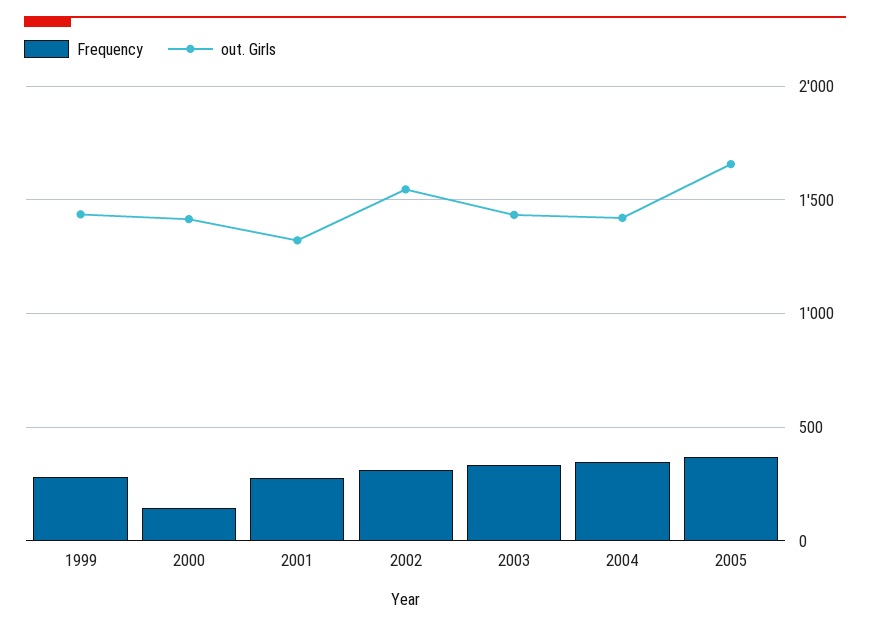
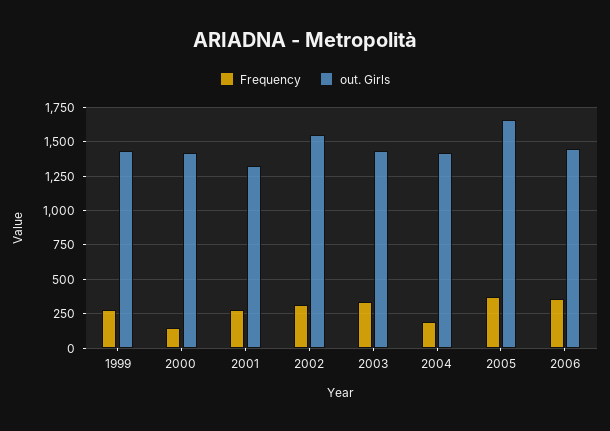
Frequency, 2004: 350 -> 200
Frequency, 2006: none -> 350
out. Girls, 2006: none -> 1450

